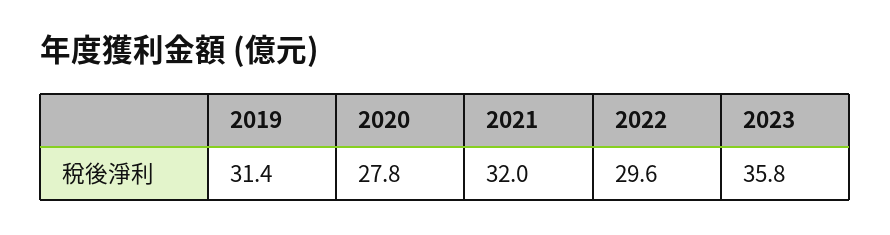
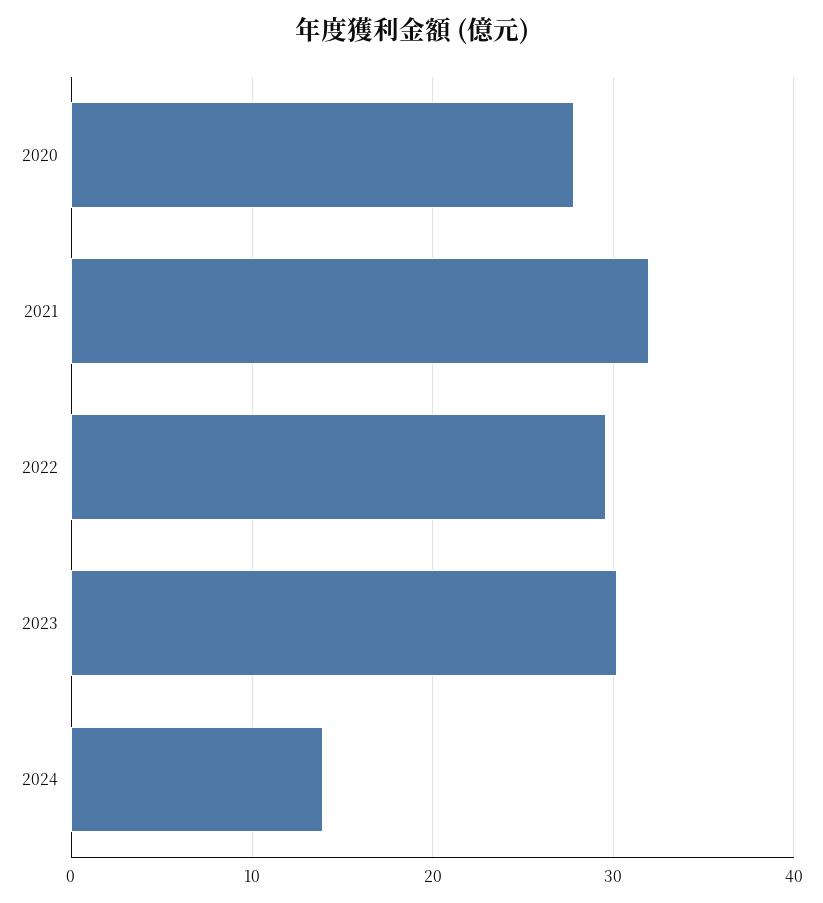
2019: 31.4 -> none
2023: 35.8 -> 30
2024: none -> 14

